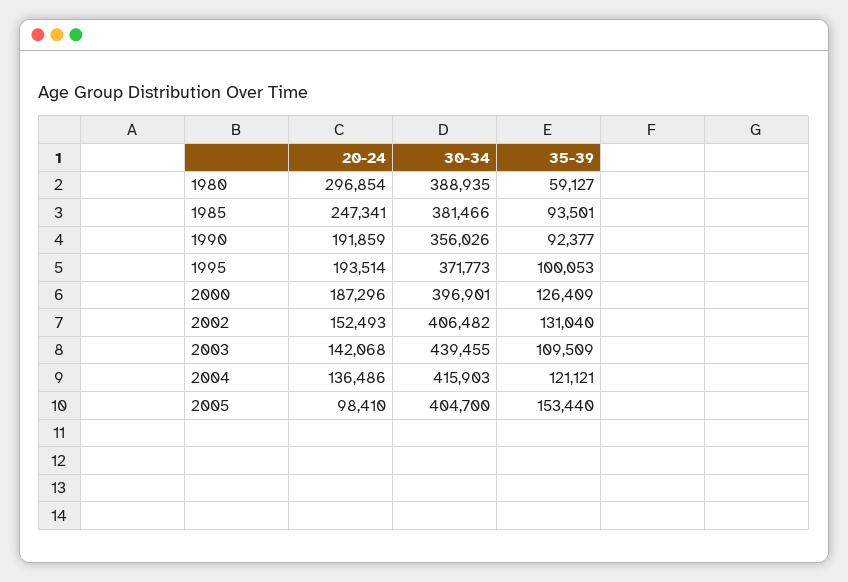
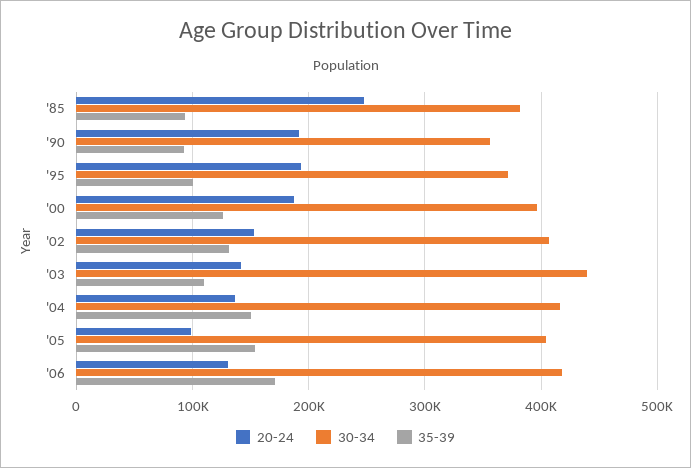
20-24, 1980: 296854 -> none
30-34, 1980: 388935 -> none
35-39, 1980: 59127 -> none
35-39, 2004: 121121 -> 150000
20-24, '06: none -> 130000
30-34, '06: none -> 420000
35-39, '06: none -> 170000

